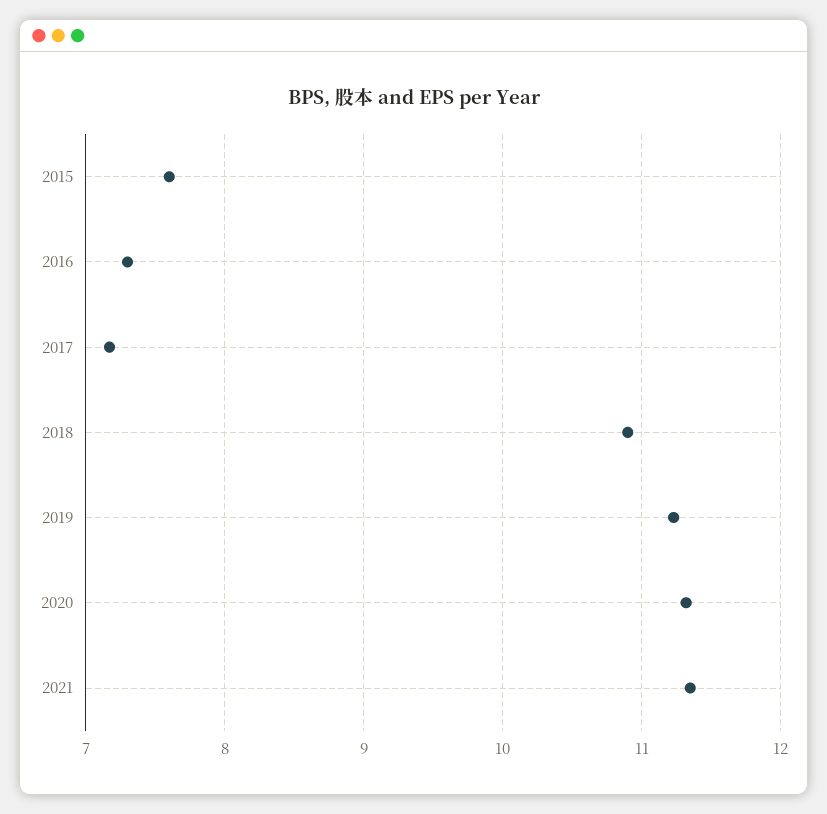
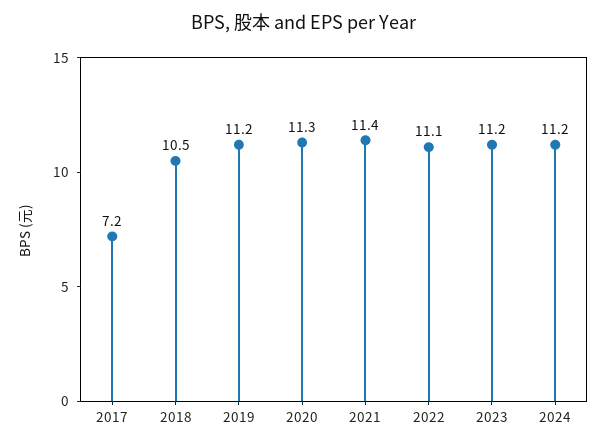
2015: 7.6 -> none
2016: 7.3 -> none
2018: 10.9 -> 10.5
2022: none -> 11.1
2023: none -> 11.2
2024: none -> 11.2

